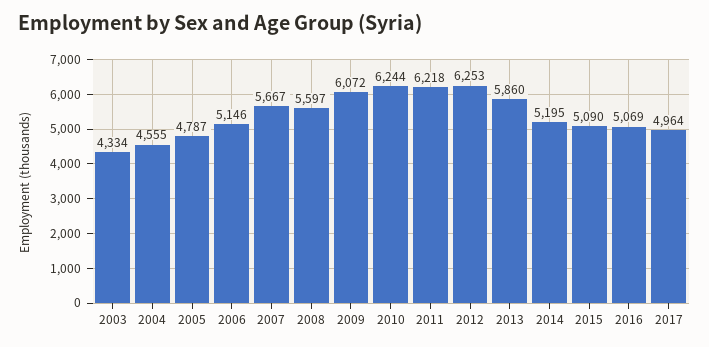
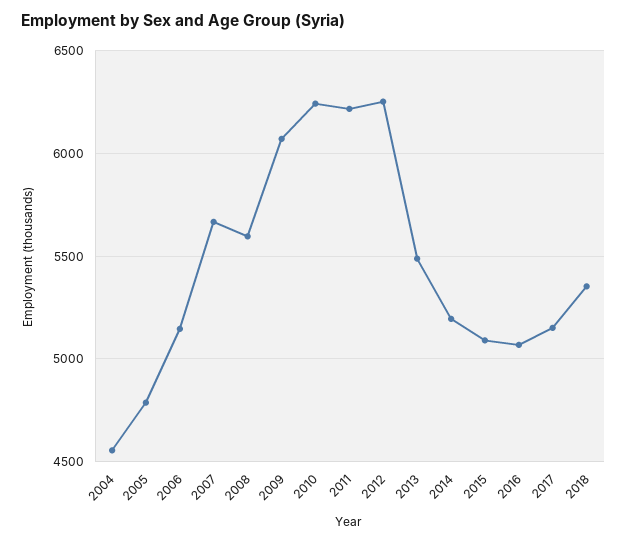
2003: 4334 -> none
2013: 5860 -> 5500
2017: 4964 -> 5150
2018: none -> 5350

